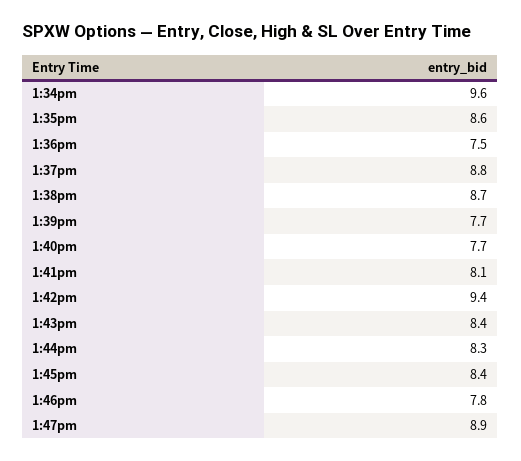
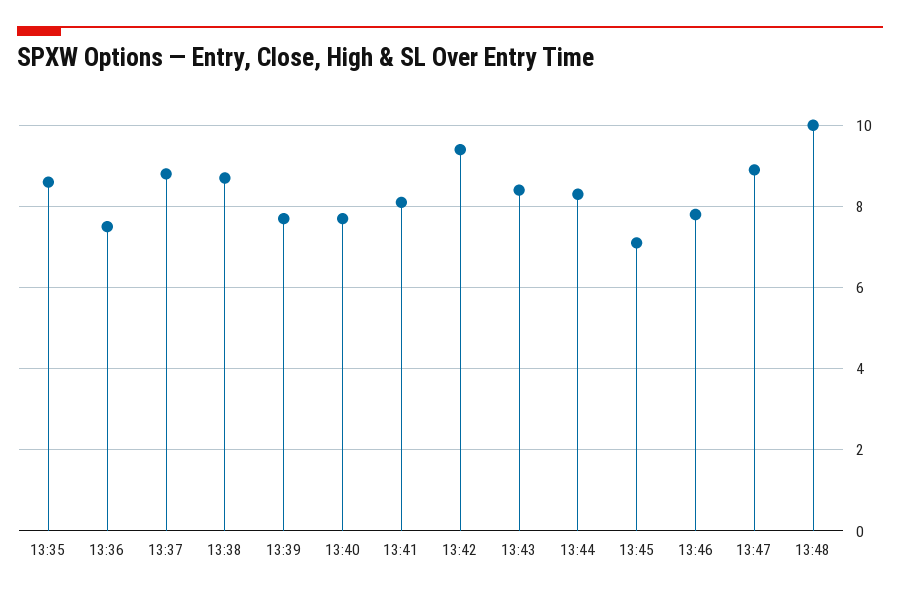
1:34pm: 9.6 -> none
1:45pm: 8.4 -> 7
13:48: none -> 10

